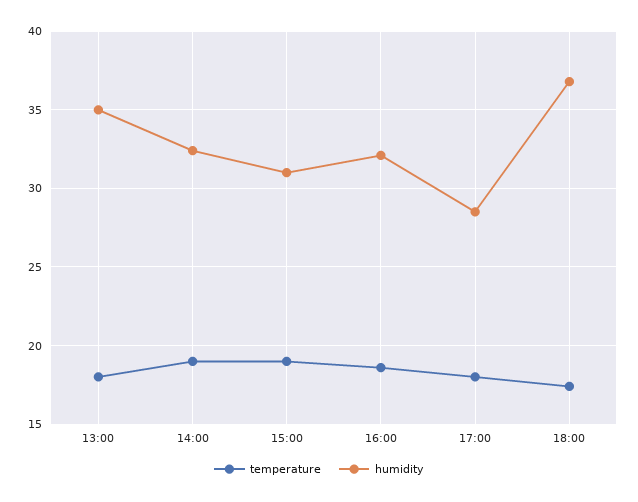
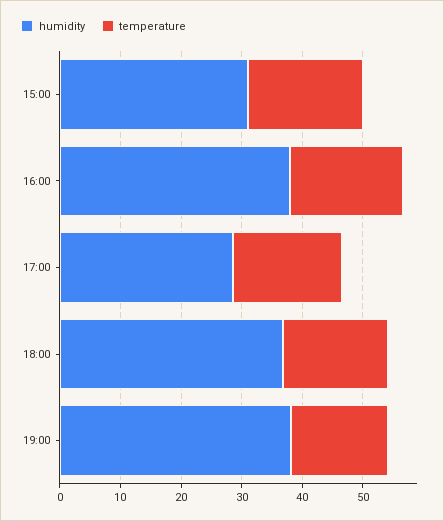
temperature, 13:00: 18 -> none
humidity, 13:00: 35 -> none
temperature, 14:00: 19 -> none
humidity, 14:00: 32.5 -> none
humidity, 16:00: 32 -> 38
humidity, 19:00: none -> 38
temperature, 19:00: none -> 16

